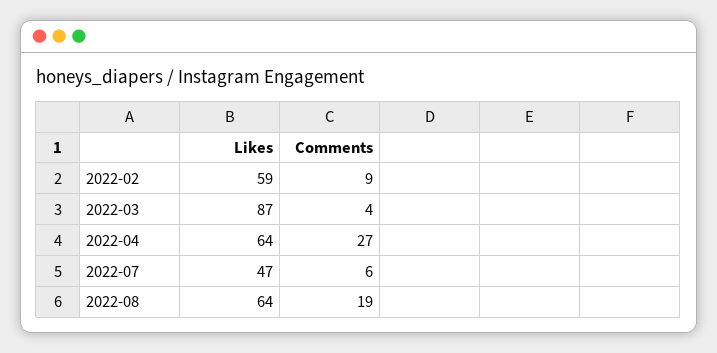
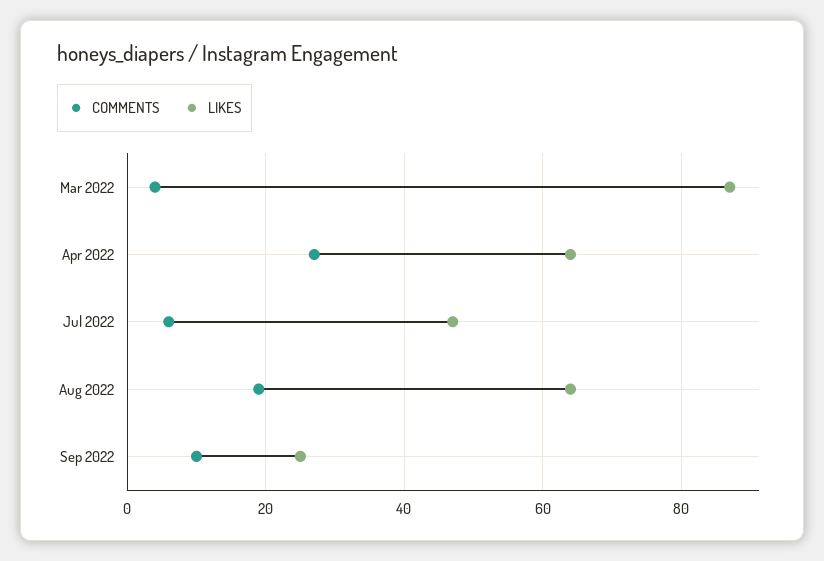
Likes, 2022-02: 59 -> none
Comments, 2022-02: 9 -> none
Comments, Sep 2022: none -> 10
Likes, Sep 2022: none -> 25

